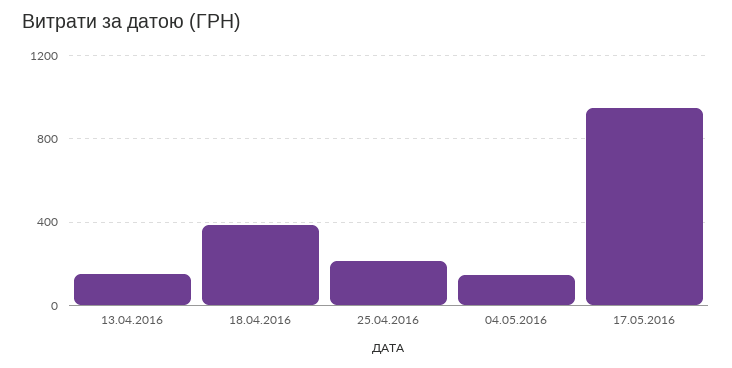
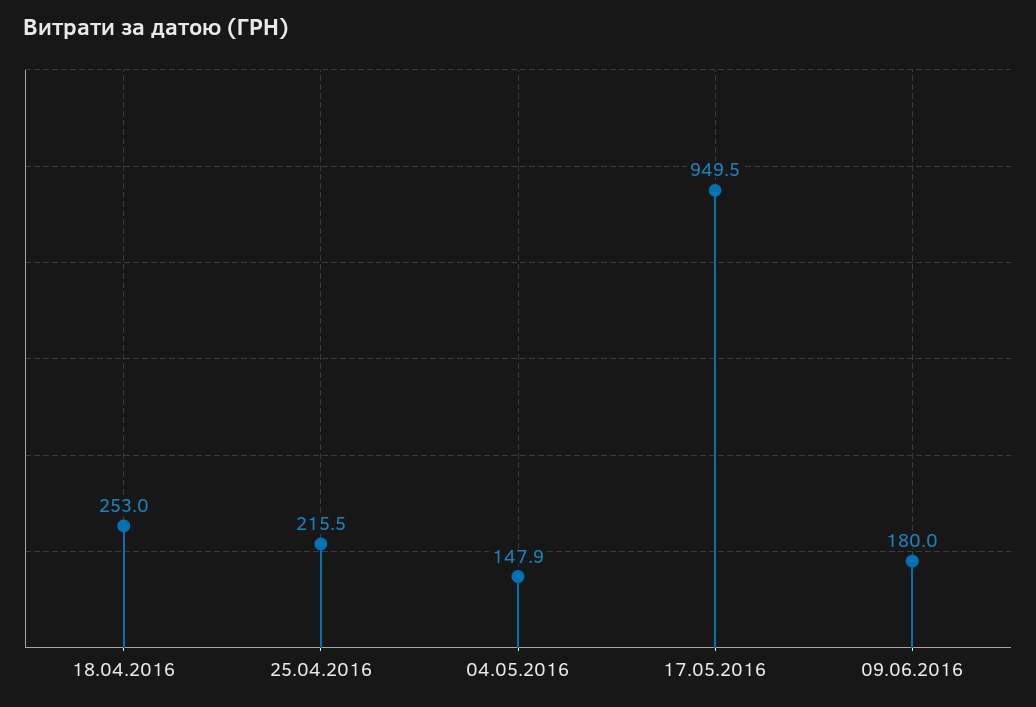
13.04.2016: 150 -> none
18.04.2016: 400 -> 253
09.06.2016: none -> 180

